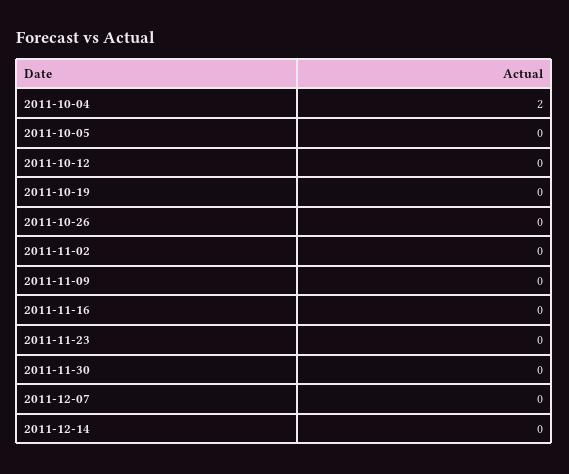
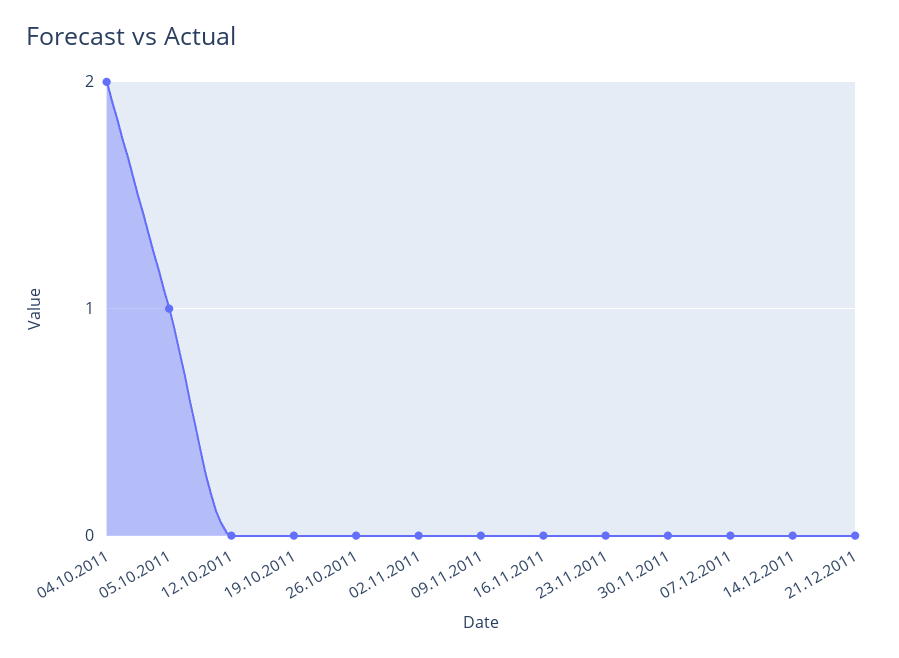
2011-10-05: 0 -> 1
21.12.2011: none -> 0

